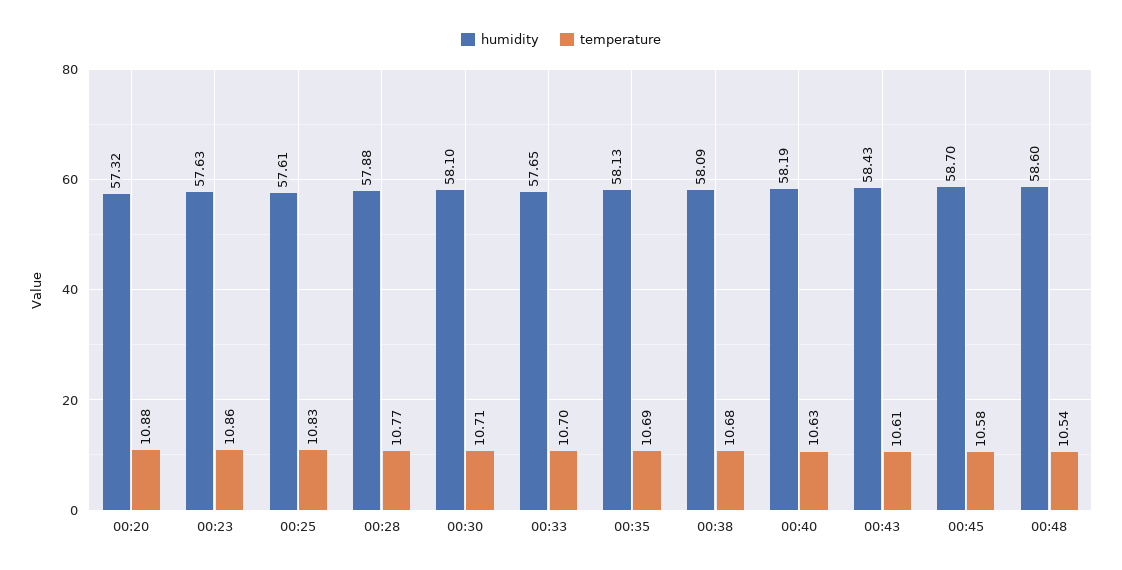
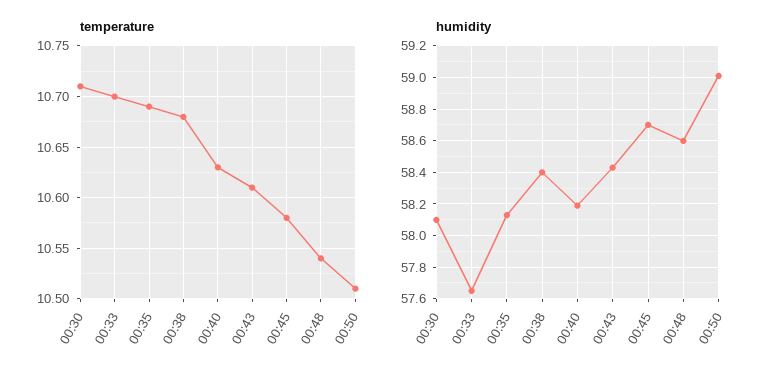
humidity, 00:20: 57.32 -> none
temperature, 00:20: 10.88 -> none
humidity, 00:23: 57.63 -> none
temperature, 00:23: 10.86 -> none
humidity, 00:25: 57.61 -> none
temperature, 00:25: 10.83 -> none
humidity, 00:28: 57.88 -> none
temperature, 00:28: 10.77 -> none
humidity, 00:38: 58.09 -> 58.4
temperature, 00:50: none -> 10.51
humidity, 00:50: none -> 59

